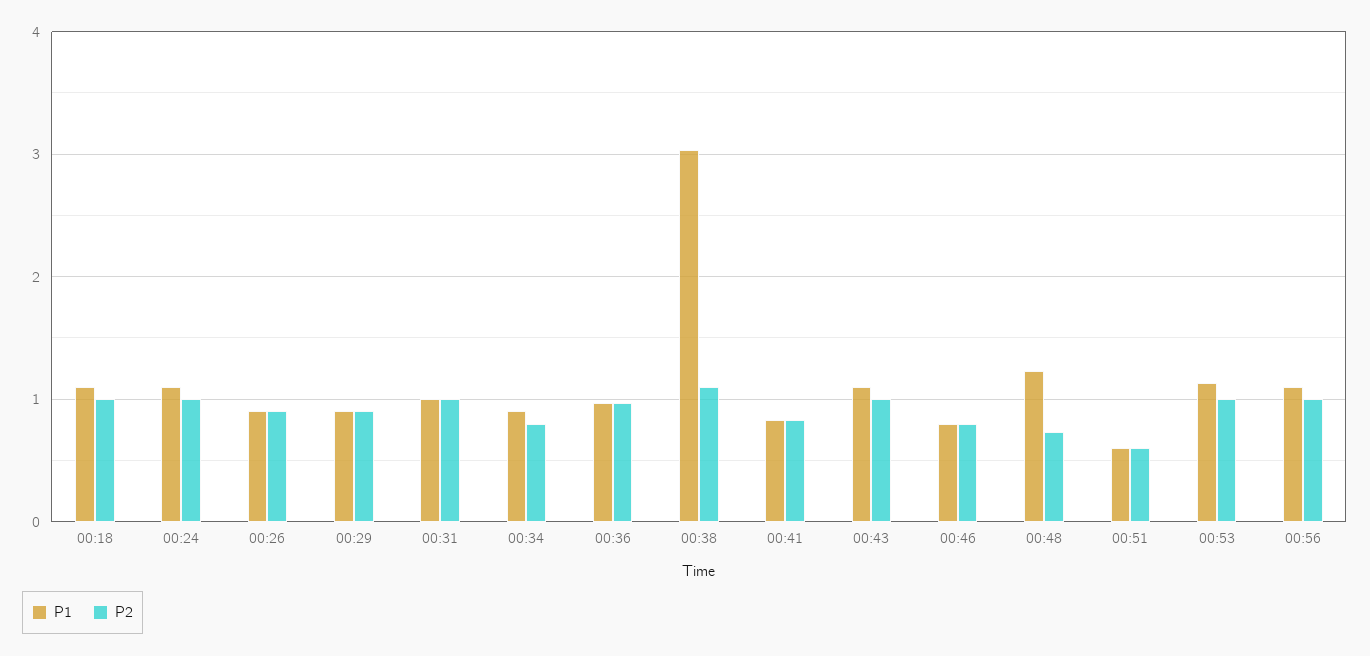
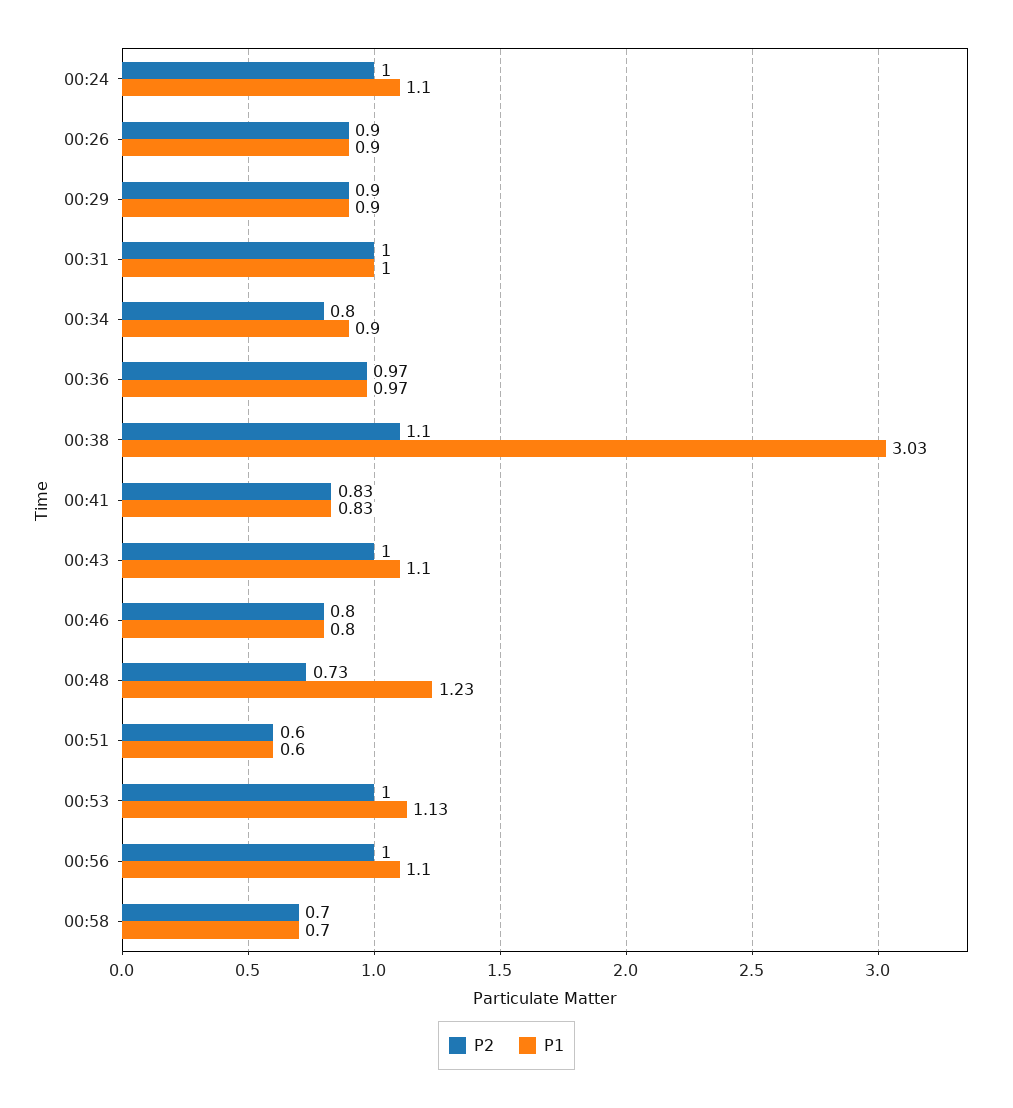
P1, 00:18: 1.1 -> none
P2, 00:18: 1 -> none
P2, 00:58: none -> 0.7
P1, 00:58: none -> 0.7

